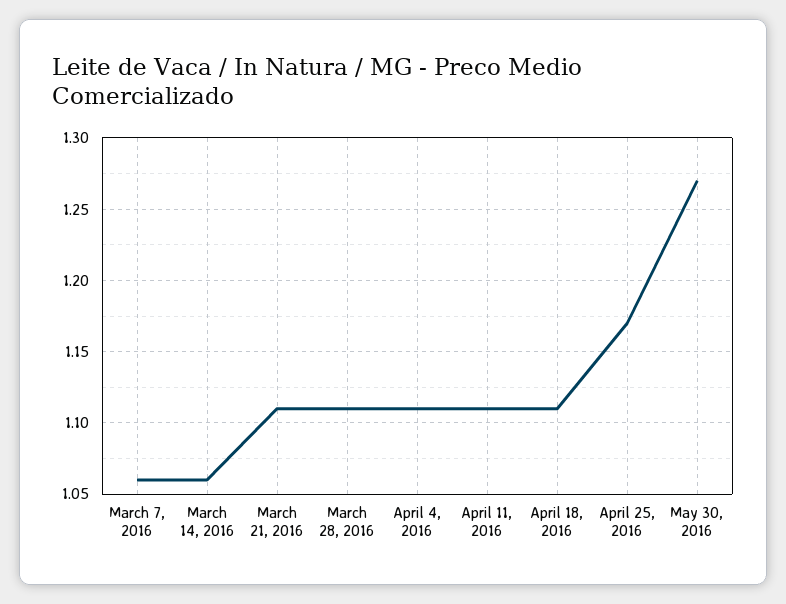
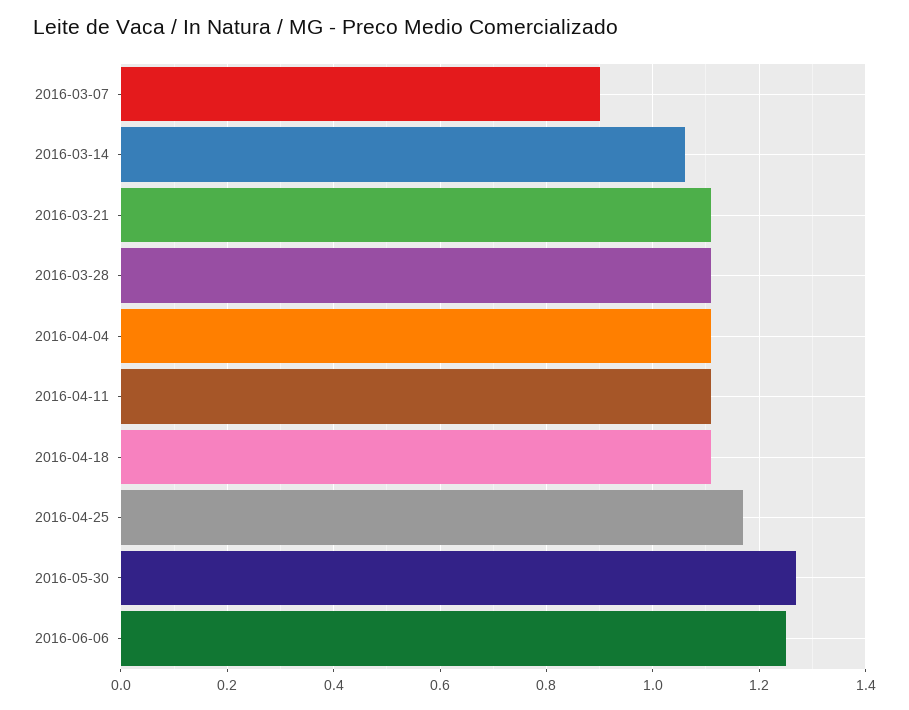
March 7, 2016: 1.06 -> 0.9
2016-06-06: none -> 1.25

